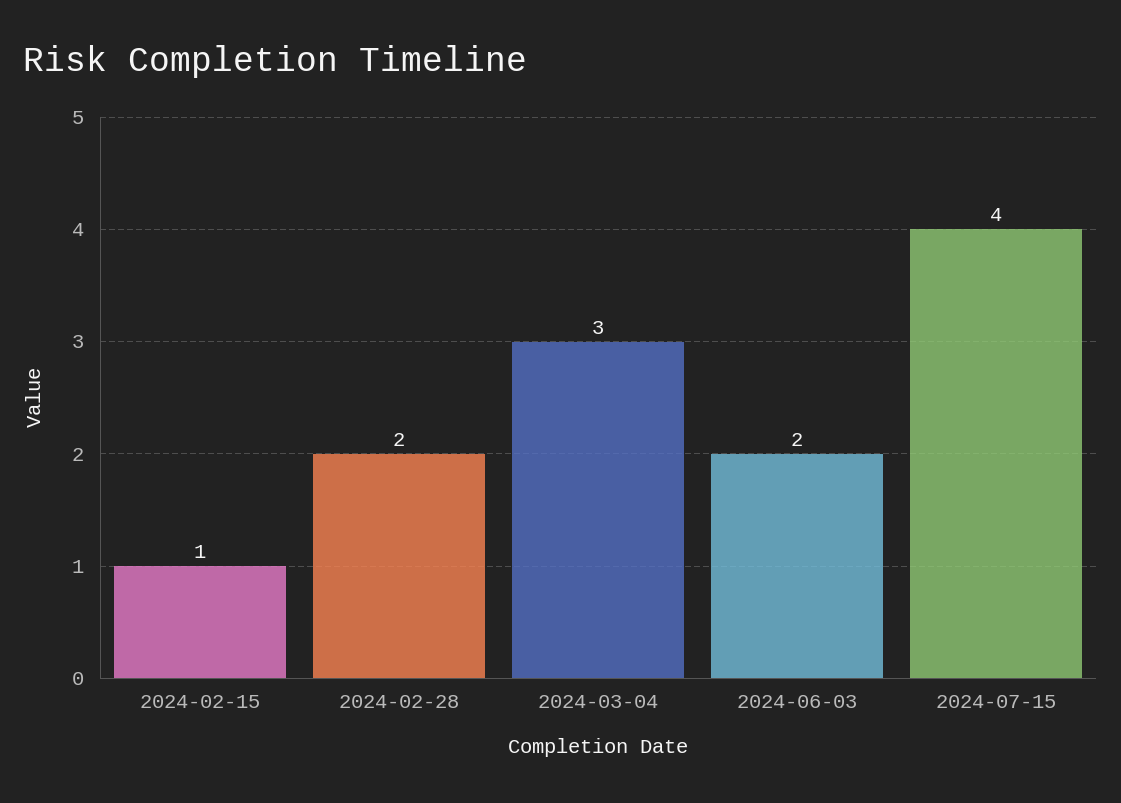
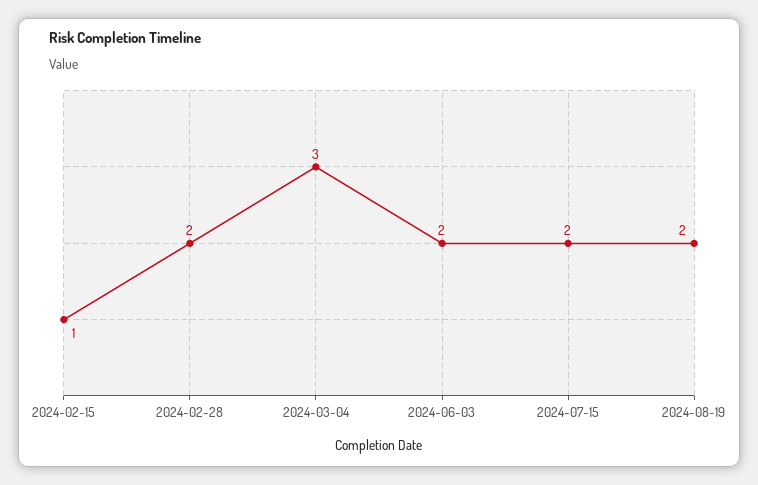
2024-07-15: 4 -> 2
2024-08-19: none -> 2

